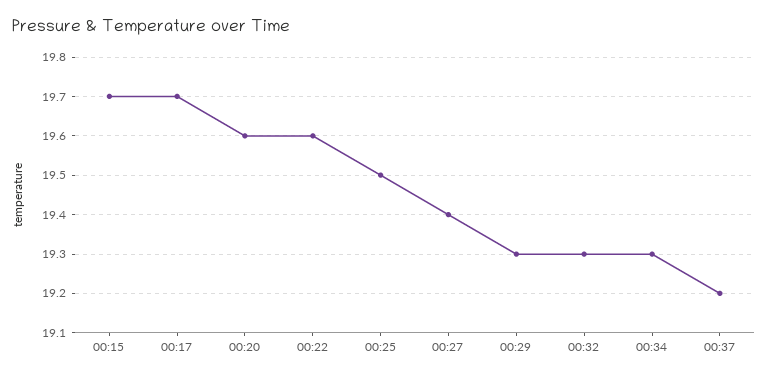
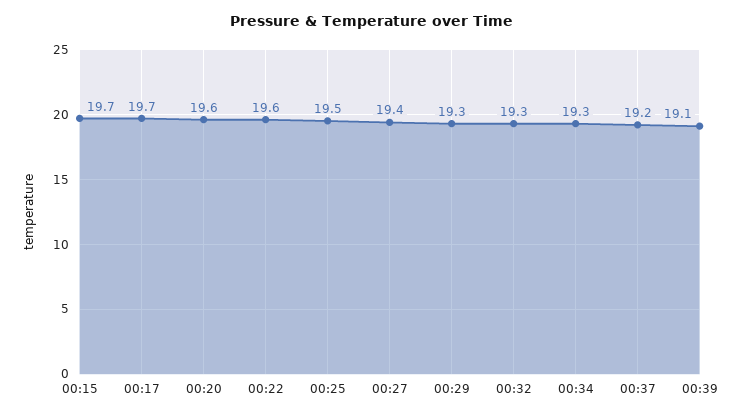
00:39: none -> 19.1

